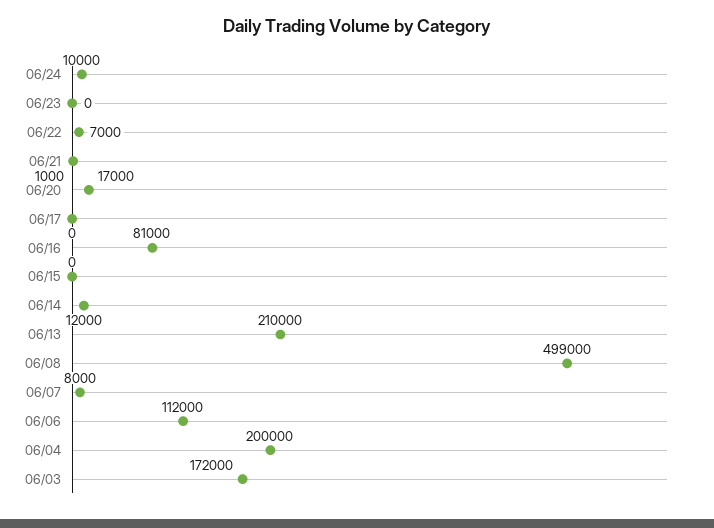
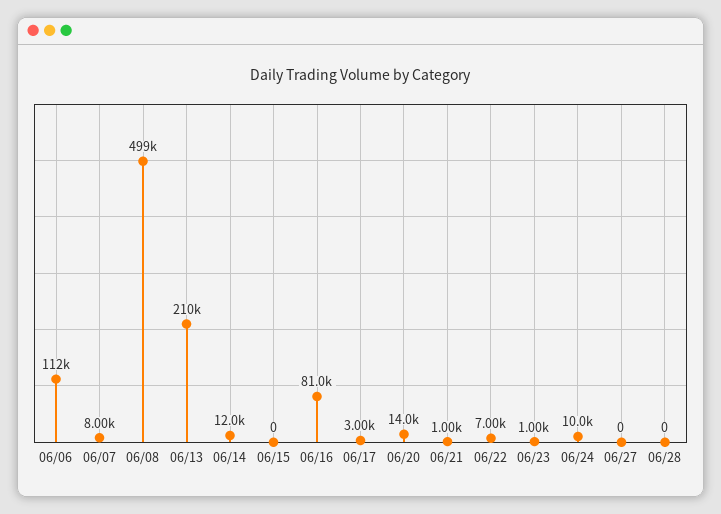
06/23: 0 -> 1000
06/20: 17000 -> 14000
06/17: 0 -> 3000
06/04: 200000 -> none
06/03: 172000 -> none
06/27: none -> 0
06/28: none -> 0

